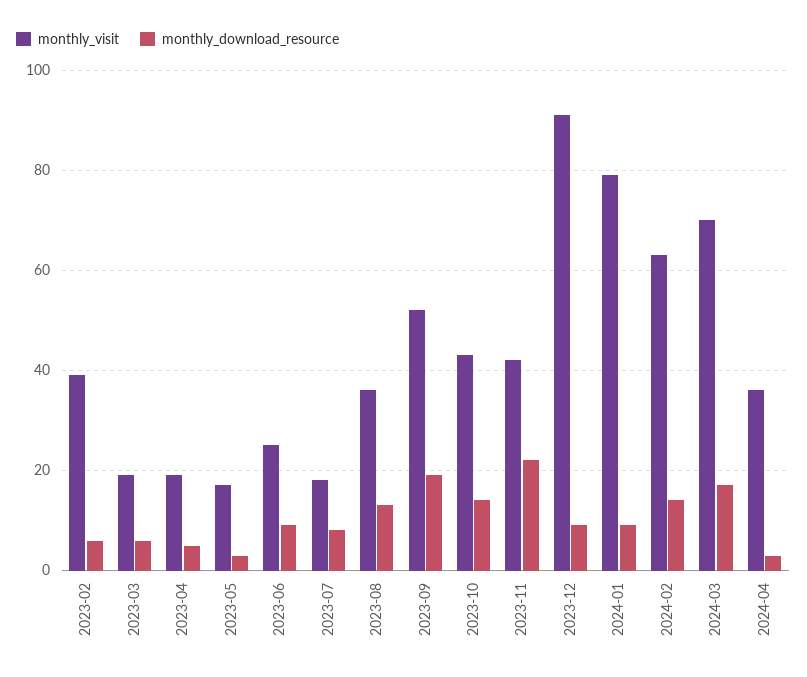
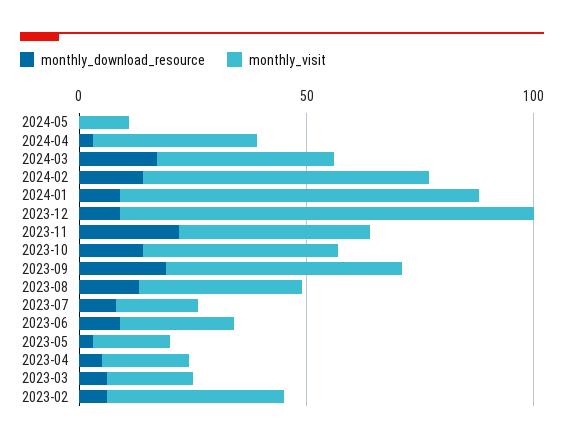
monthly_visit, 2024-03: 70 -> 40
monthly_download_resource, 2024-05: none -> 0
monthly_visit, 2024-05: none -> 10

